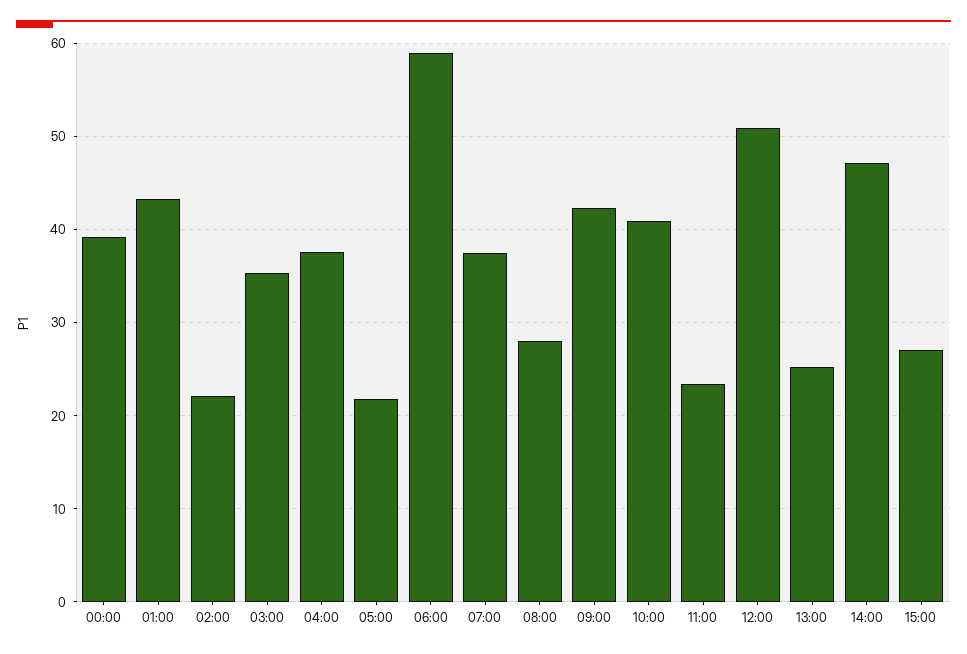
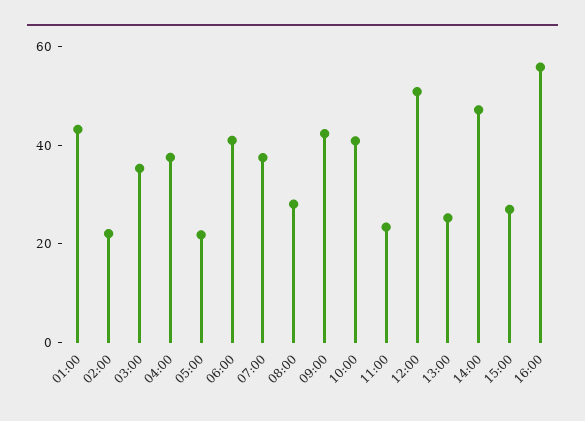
00:00: 39 -> none
06:00: 59 -> 40
16:00: none -> 55

